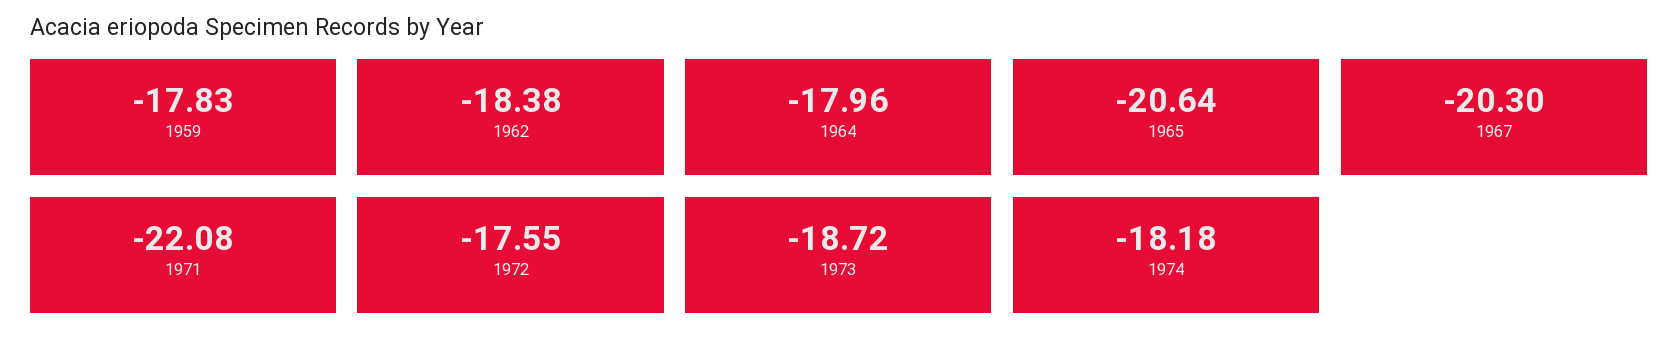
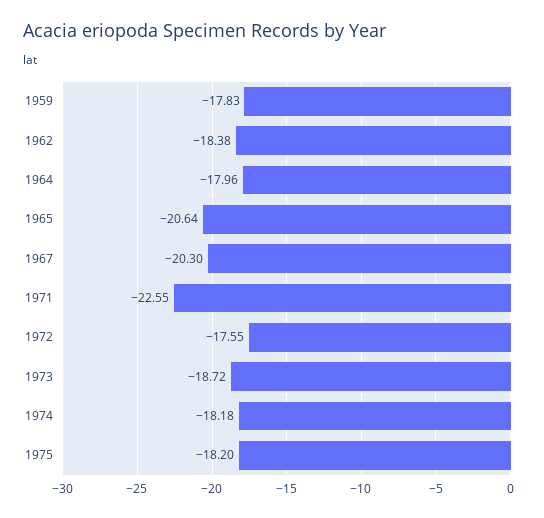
1971: -22.08 -> -22.55
1975: none -> -18.2

